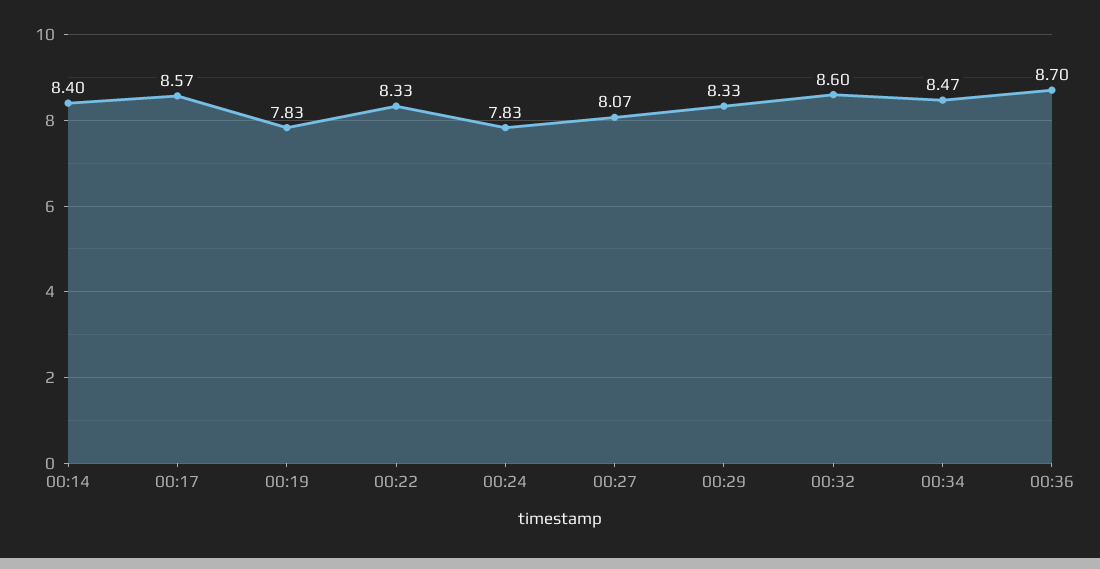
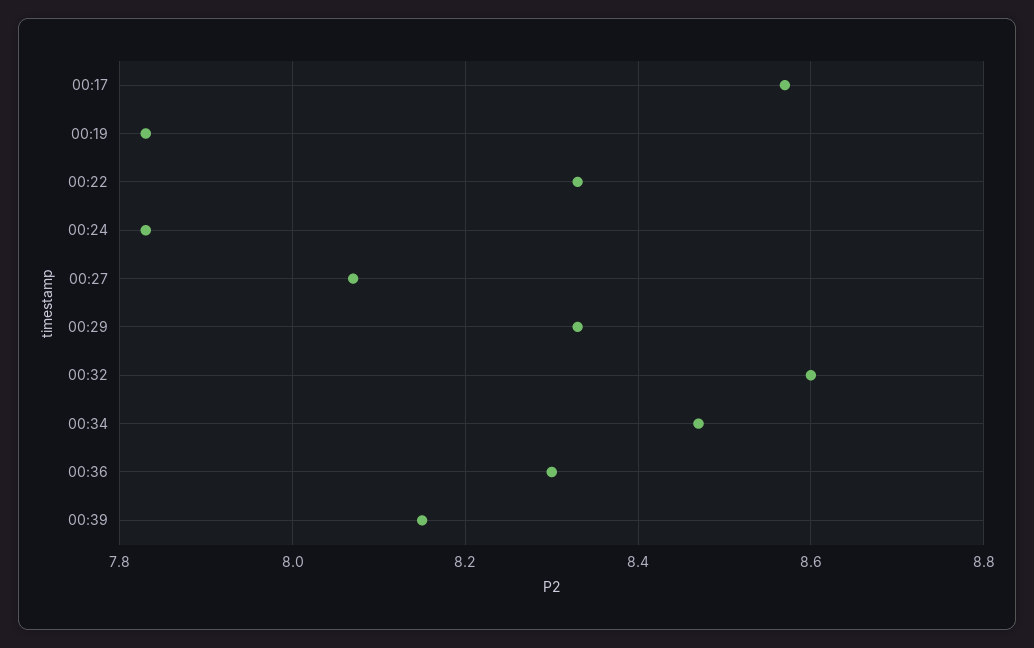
00:14: 8.4 -> none
00:36: 8.7 -> 8.3
00:39: none -> 8.15

